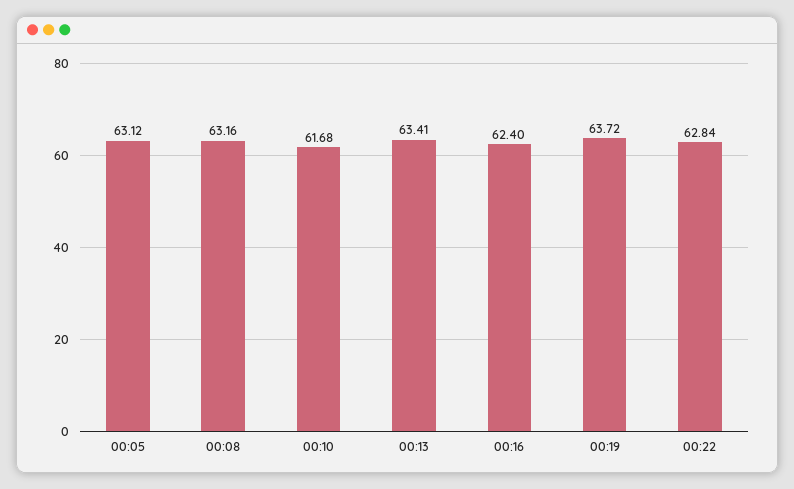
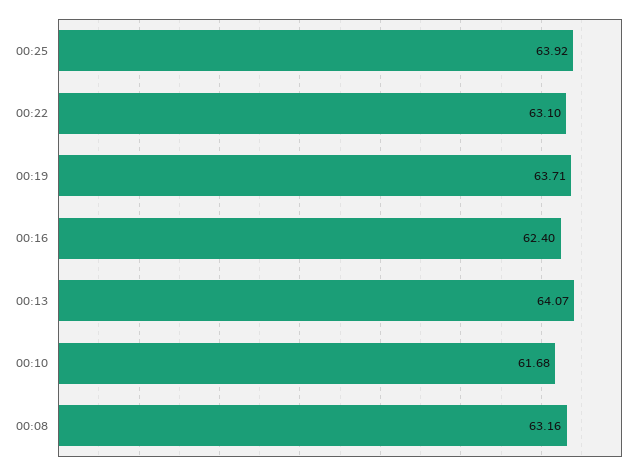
00:05: 63.12 -> none
00:13: 63.41 -> 64.07
00:19: 63.72 -> 63.71
00:22: 62.84 -> 63.1
00:25: none -> 63.92

